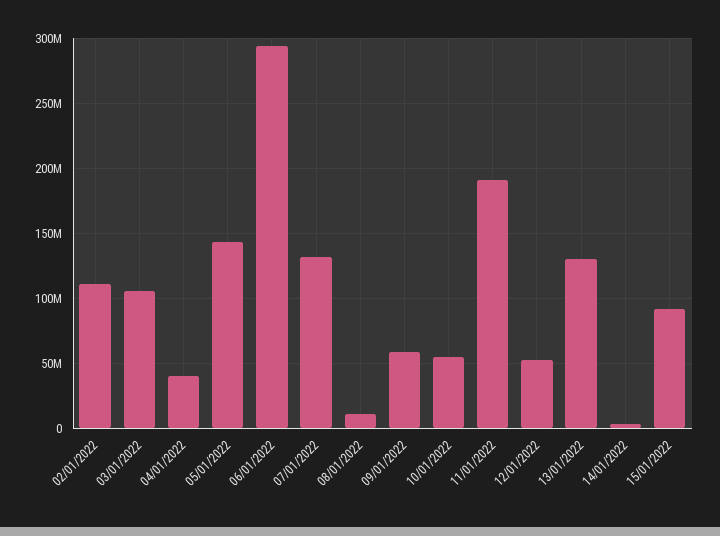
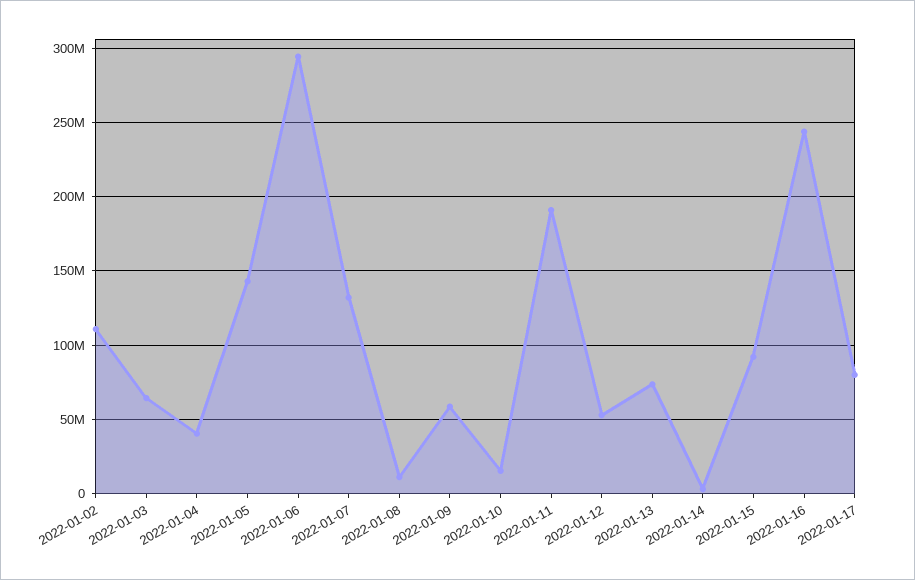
03/01/2022: 105000000 -> 65000000
10/01/2022: 55000000 -> 15000000
13/01/2022: 130000000 -> 75000000
2022-01-16: none -> 245000000
2022-01-17: none -> 80000000

